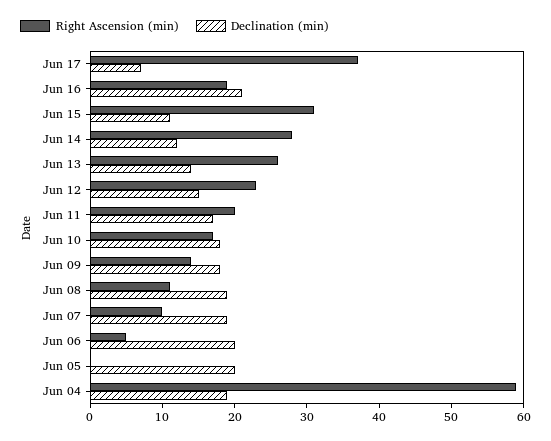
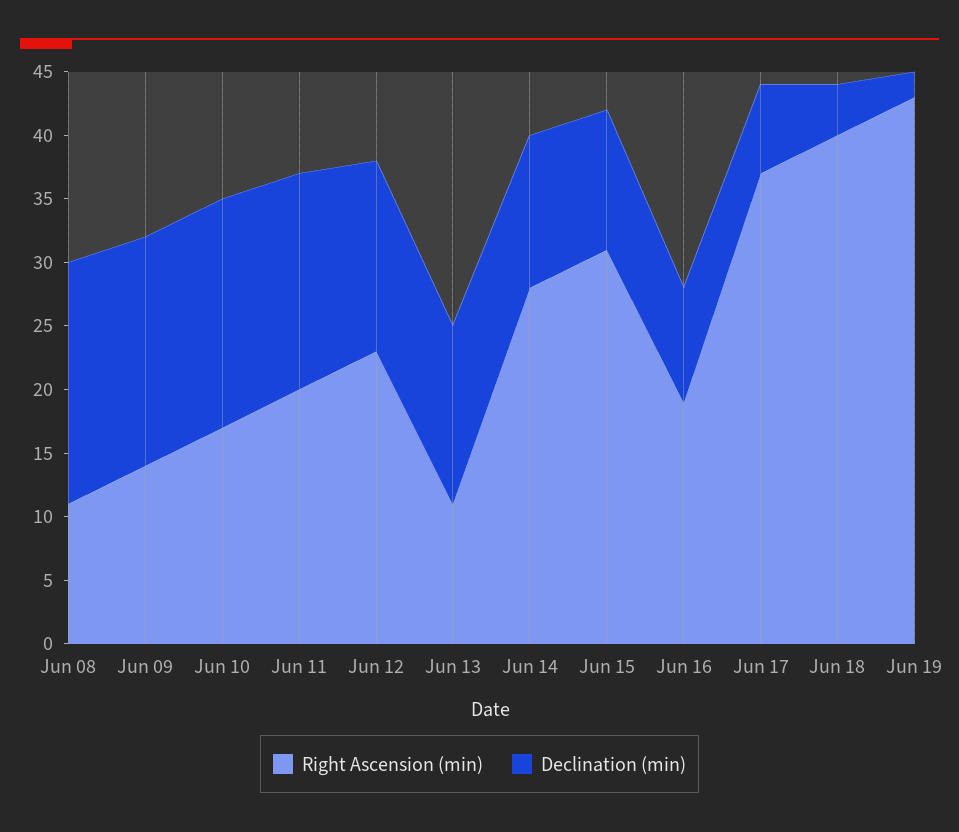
Declination (min), Jun 16: 20 -> 9
Right Ascension (min), Jun 13: 25 -> 11
Right Ascension (min), Jun 07: 10 -> none
Declination (min), Jun 07: 20 -> none
Right Ascension (min), Jun 06: 5 -> none
Declination (min), Jun 06: 20 -> none
Right Ascension (min), Jun 05: 0 -> none
Declination (min), Jun 05: 20 -> none
Right Ascension (min), Jun 04: 60 -> none
Declination (min), Jun 04: 20 -> none
Right Ascension (min), Jun 18: none -> 40
Declination (min), Jun 18: none -> 4
Right Ascension (min), Jun 19: none -> 43
Declination (min), Jun 19: none -> 2

